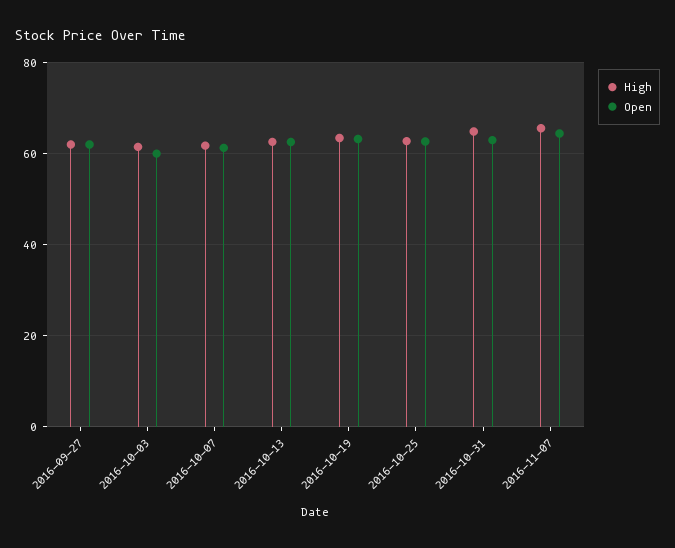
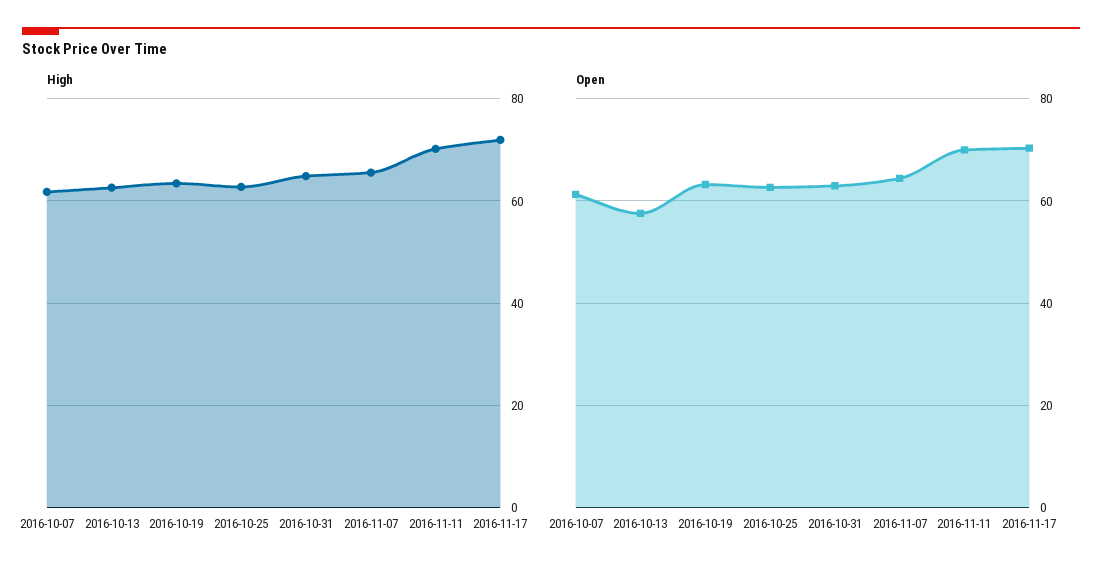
High, 2016-09-27: 62 -> none
Open, 2016-09-27: 62 -> none
High, 2016-10-03: 62 -> none
Open, 2016-10-03: 60 -> none
Open, 2016-10-13: 62 -> 58
High, 2016-11-11: none -> 70
High, 2016-11-17: none -> 72
Open, 2016-11-11: none -> 70
Open, 2016-11-17: none -> 70

